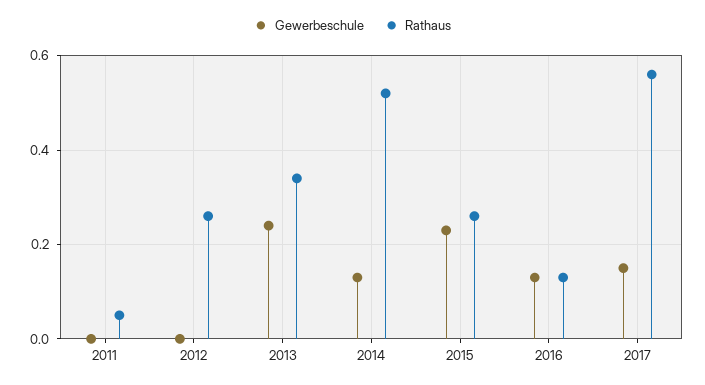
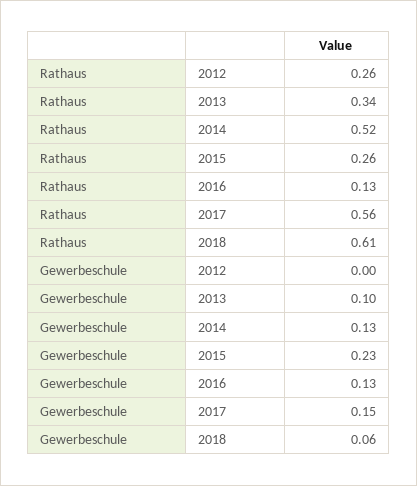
Gewerbeschule, 2011: 0 -> none
Rathaus, 2011: 0.05 -> none
Gewerbeschule, 2013: 0.25 -> 0.1
Rathaus, 2018: none -> 0.61
Gewerbeschule, 2018: none -> 0.06

